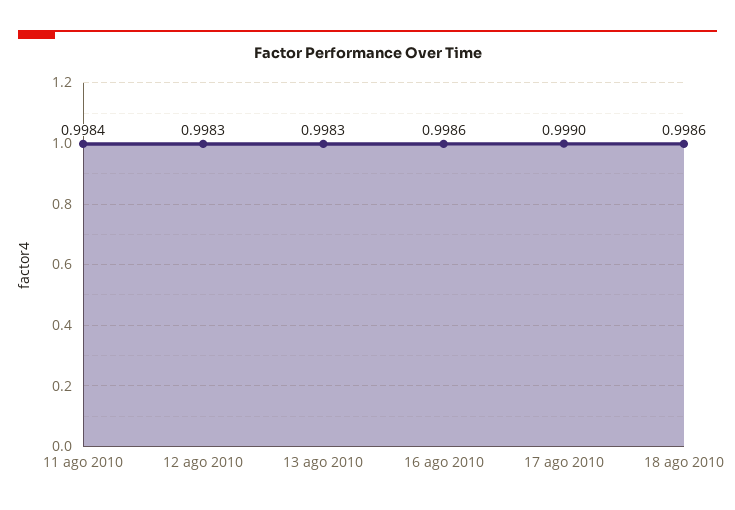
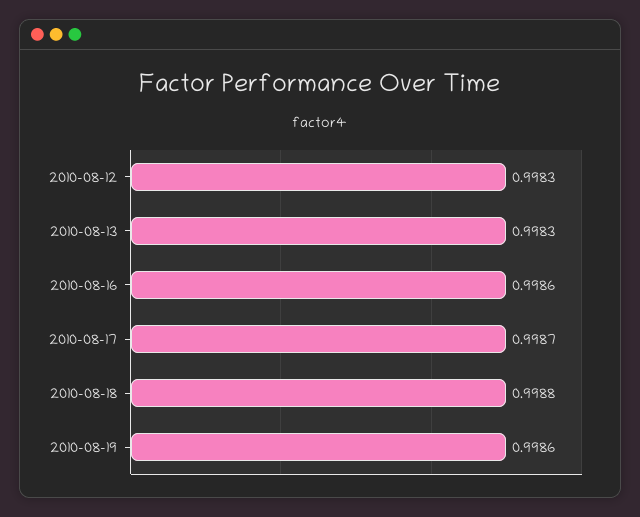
11 ago 2010: 0.9984 -> none
17 ago 2010: 0.999 -> 0.9987
18 ago 2010: 0.9986 -> 0.9988
2010-08-19: none -> 0.9986

